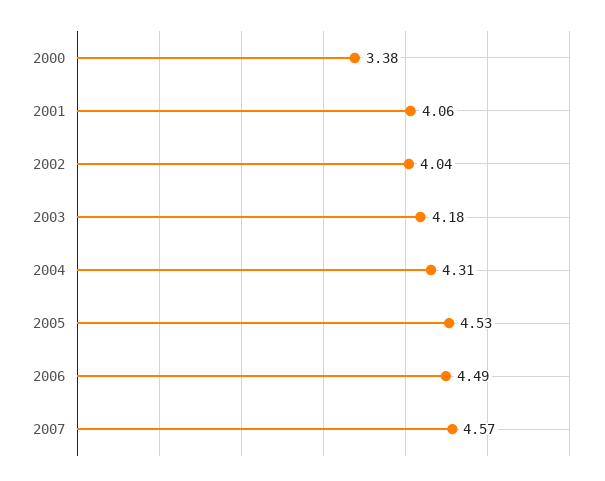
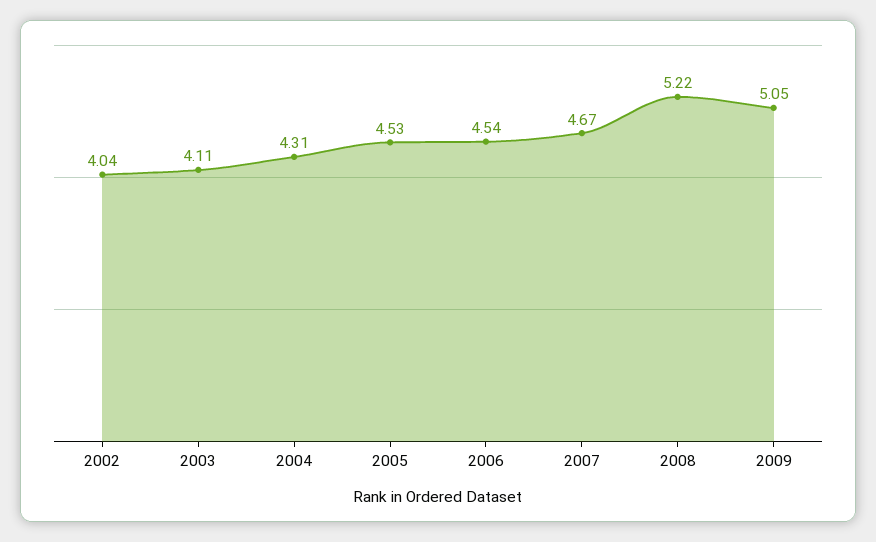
2000: 3.38 -> none
2001: 4.06 -> none
2003: 4.18 -> 4.11
2006: 4.49 -> 4.54
2007: 4.57 -> 4.67
2008: none -> 5.22
2009: none -> 5.05

